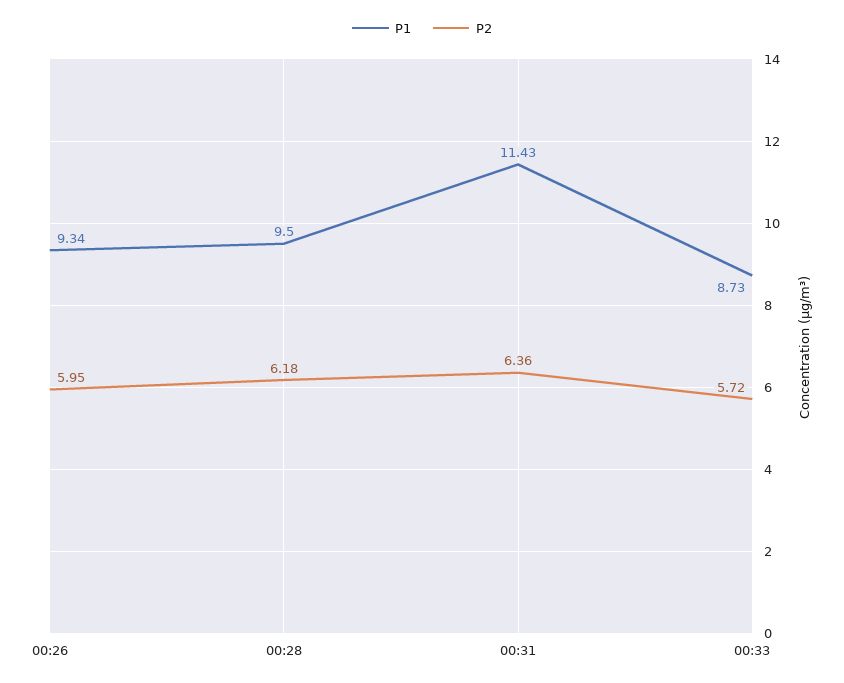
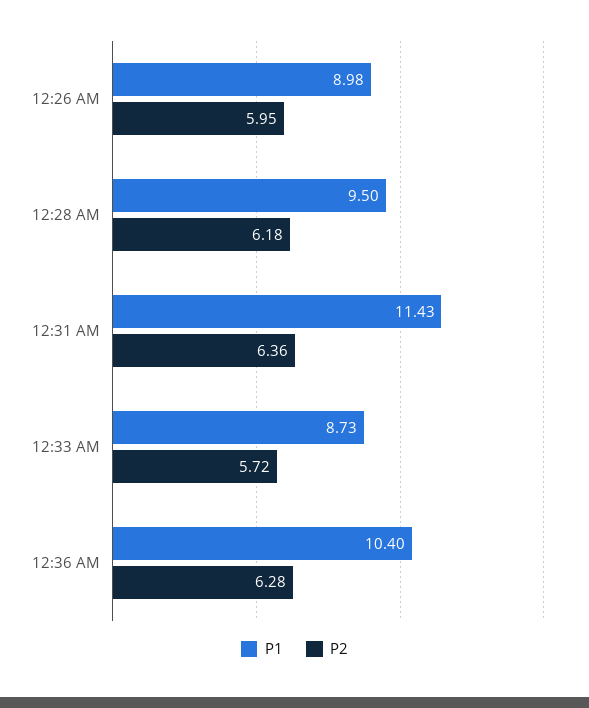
P1, 00:26: 9.34 -> 8.98
P1, 12:36 AM: none -> 10.4
P2, 12:36 AM: none -> 6.28

